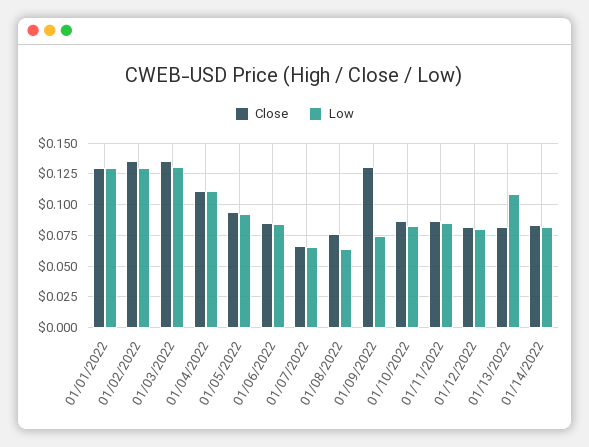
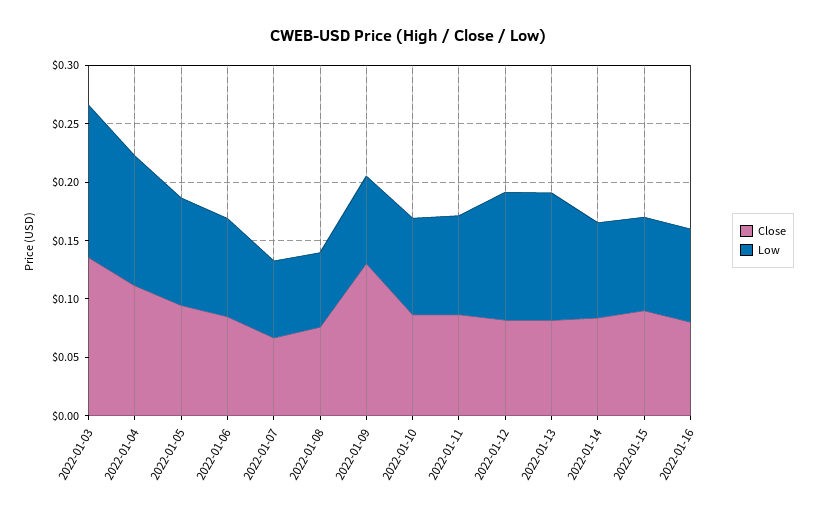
Close, 01/01/2022: 0.13 -> none
Low, 01/01/2022: 0.13 -> none
Close, 01/02/2022: 0.135 -> none
Low, 01/02/2022: 0.13 -> none
Low, 01/12/2022: 0.08 -> 0.11
Close, 2022-01-15: none -> 0.09
Low, 2022-01-15: none -> 0.08
Close, 2022-01-16: none -> 0.08
Low, 2022-01-16: none -> 0.08

